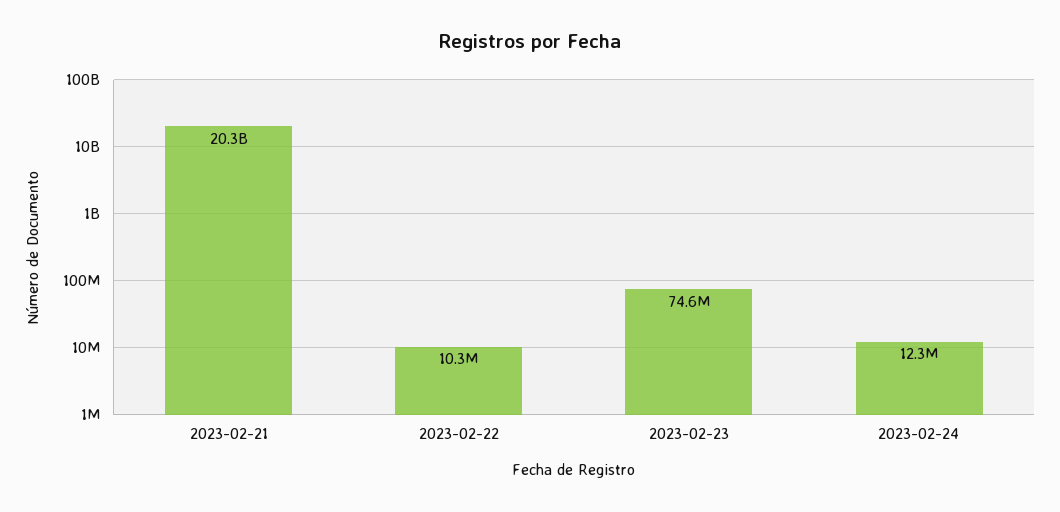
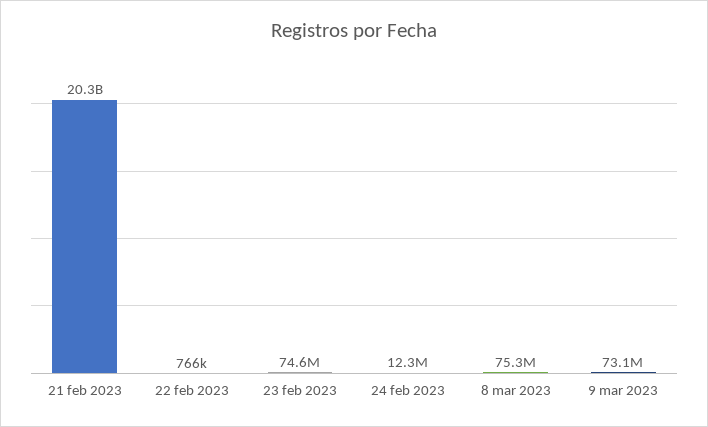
2023-02-22: 10300000 -> 766000
8 mar 2023: none -> 75300000
9 mar 2023: none -> 73100000

